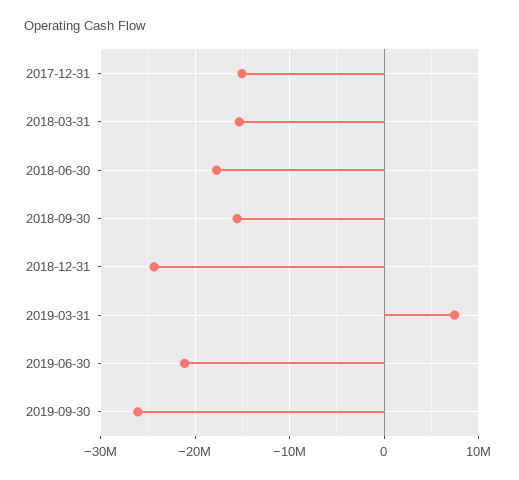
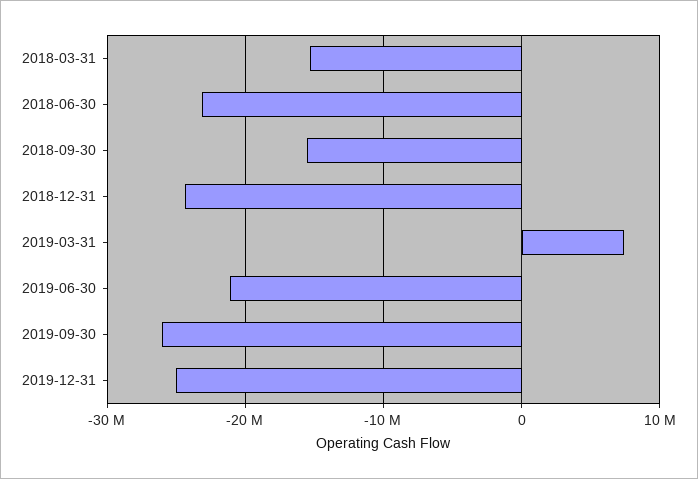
2017-12-31: -15000000 -> none
2018-06-30: -18000000 -> -23000000
2019-12-31: none -> -25000000

